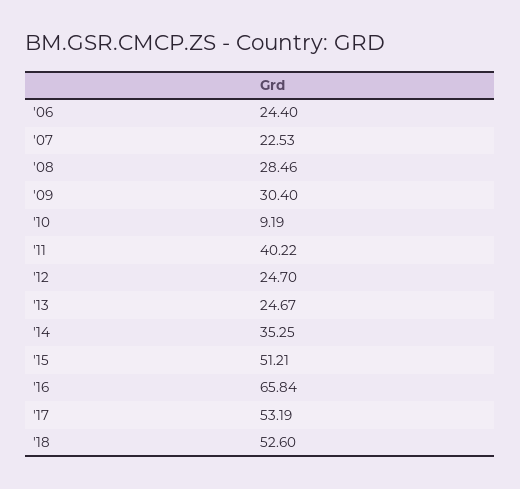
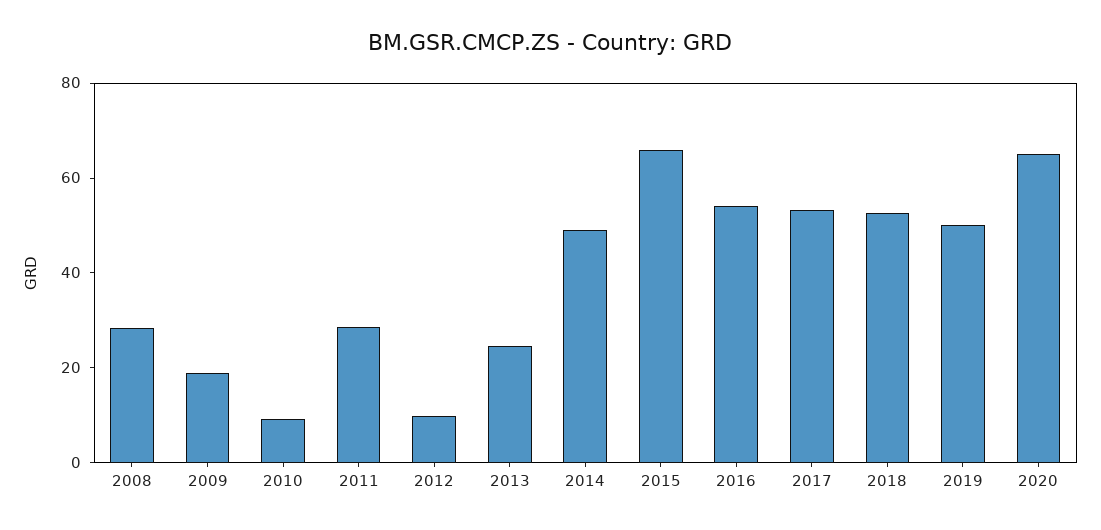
'06: 24.4 -> none
'07: 22.53 -> none
'09: 30.4 -> 20
'11: 40.22 -> 30
'12: 24.7 -> 10
'14: 35.25 -> 50
'15: 51.21 -> 65
'16: 65.84 -> 55
2019: none -> 50
2020: none -> 65

